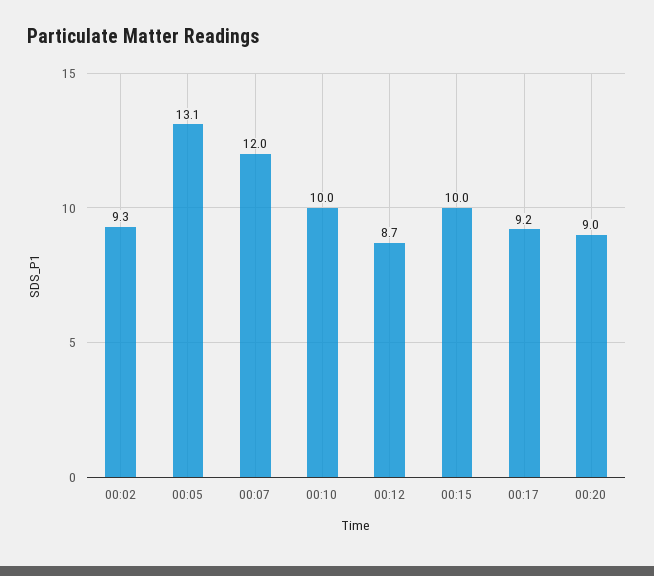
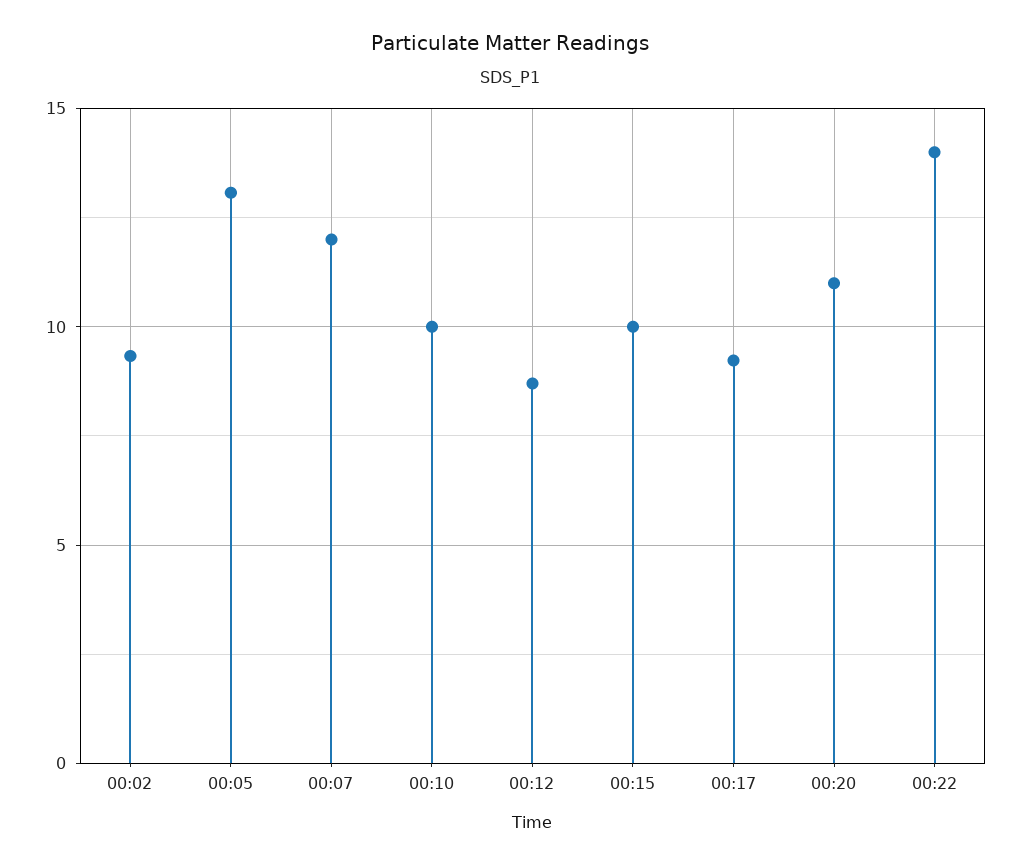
00:20: 9 -> 11
00:22: none -> 14

